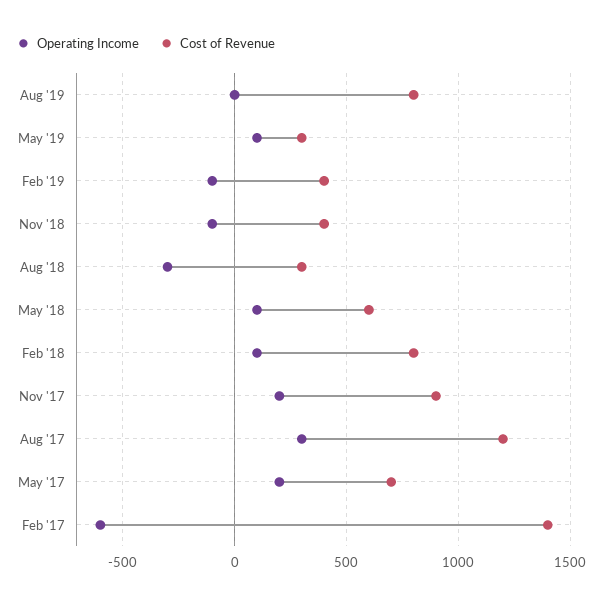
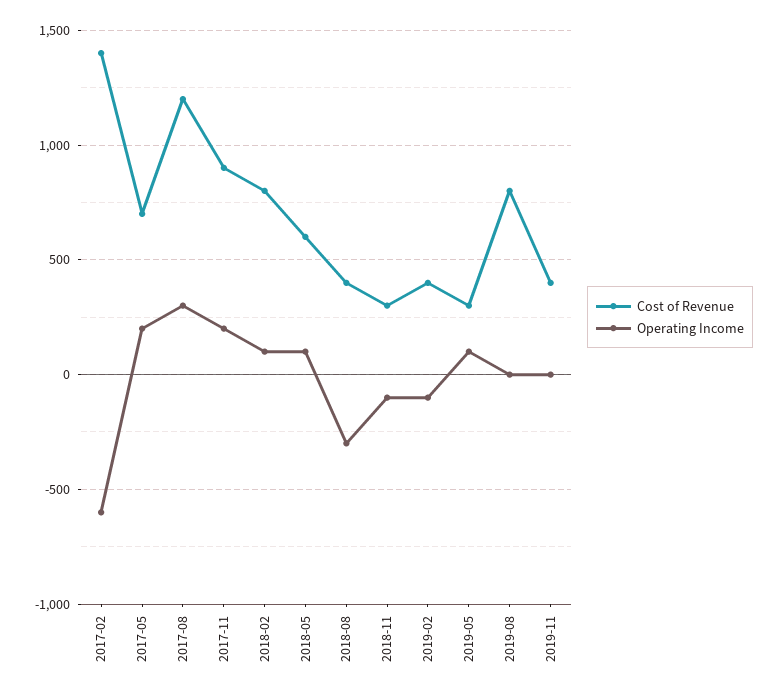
Cost of Revenue, Nov '18: 400 -> 300
Cost of Revenue, Aug '18: 300 -> 400
Cost of Revenue, 2019-11: none -> 400
Operating Income, 2019-11: none -> 0

